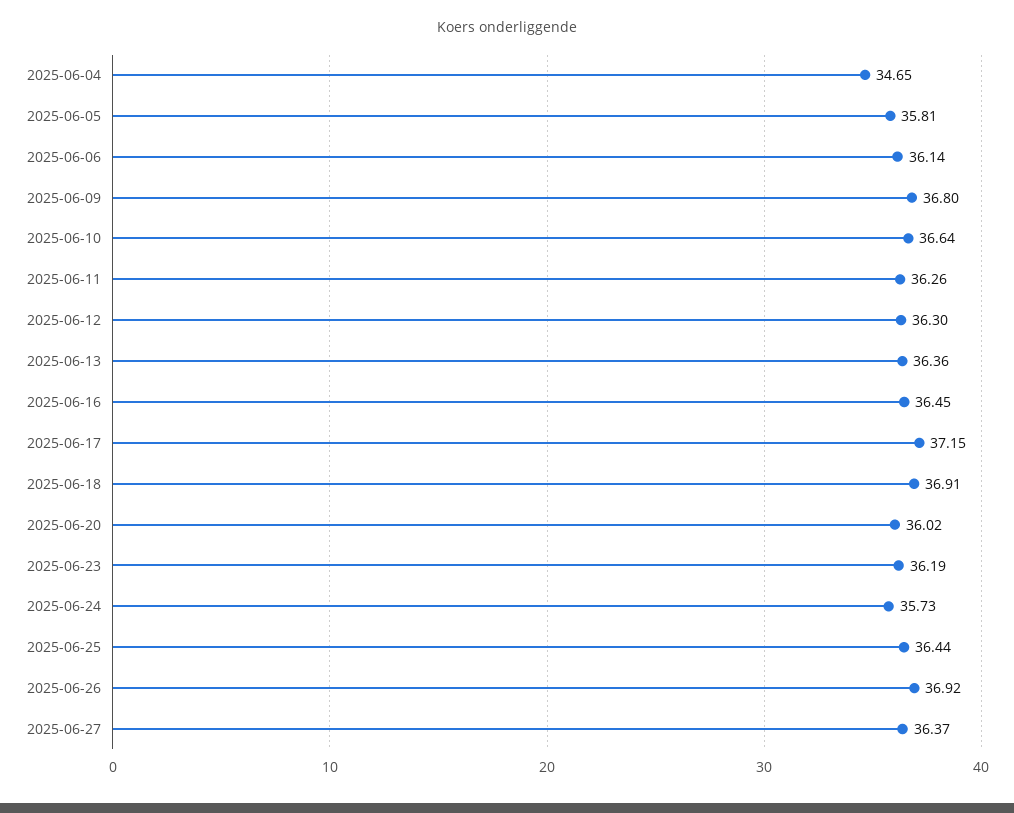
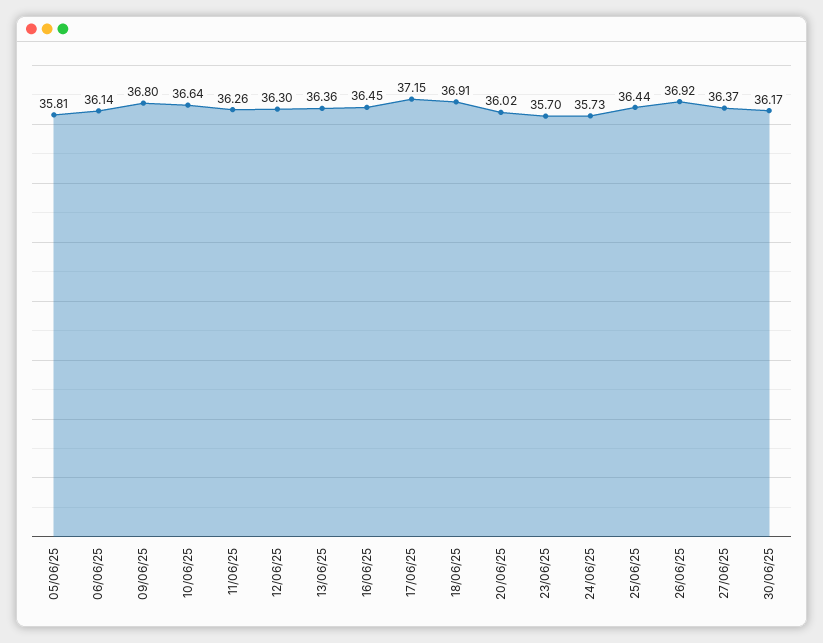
2025-06-04: 34.65 -> none
2025-06-23: 36.19 -> 35.7
30/06/25: none -> 36.17

